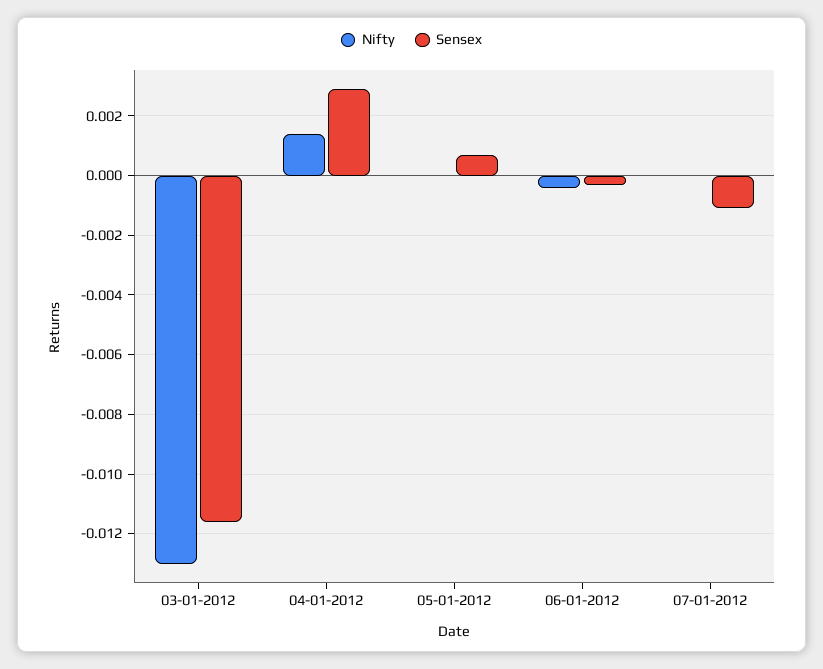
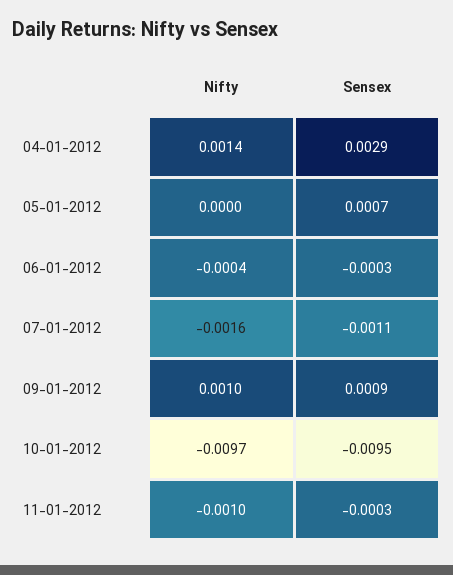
Nifty, 03-01-2012: -0.013 -> none
Sensex, 03-01-2012: -0.0115 -> none
Nifty, 07-01-2012: 0 -> -0.0016
Nifty, 09-01-2012: none -> 0.001
Sensex, 09-01-2012: none -> 0.0009
Nifty, 10-01-2012: none -> -0.0097
Sensex, 10-01-2012: none -> -0.0095
Nifty, 11-01-2012: none -> -0.001
Sensex, 11-01-2012: none -> -0.0003

